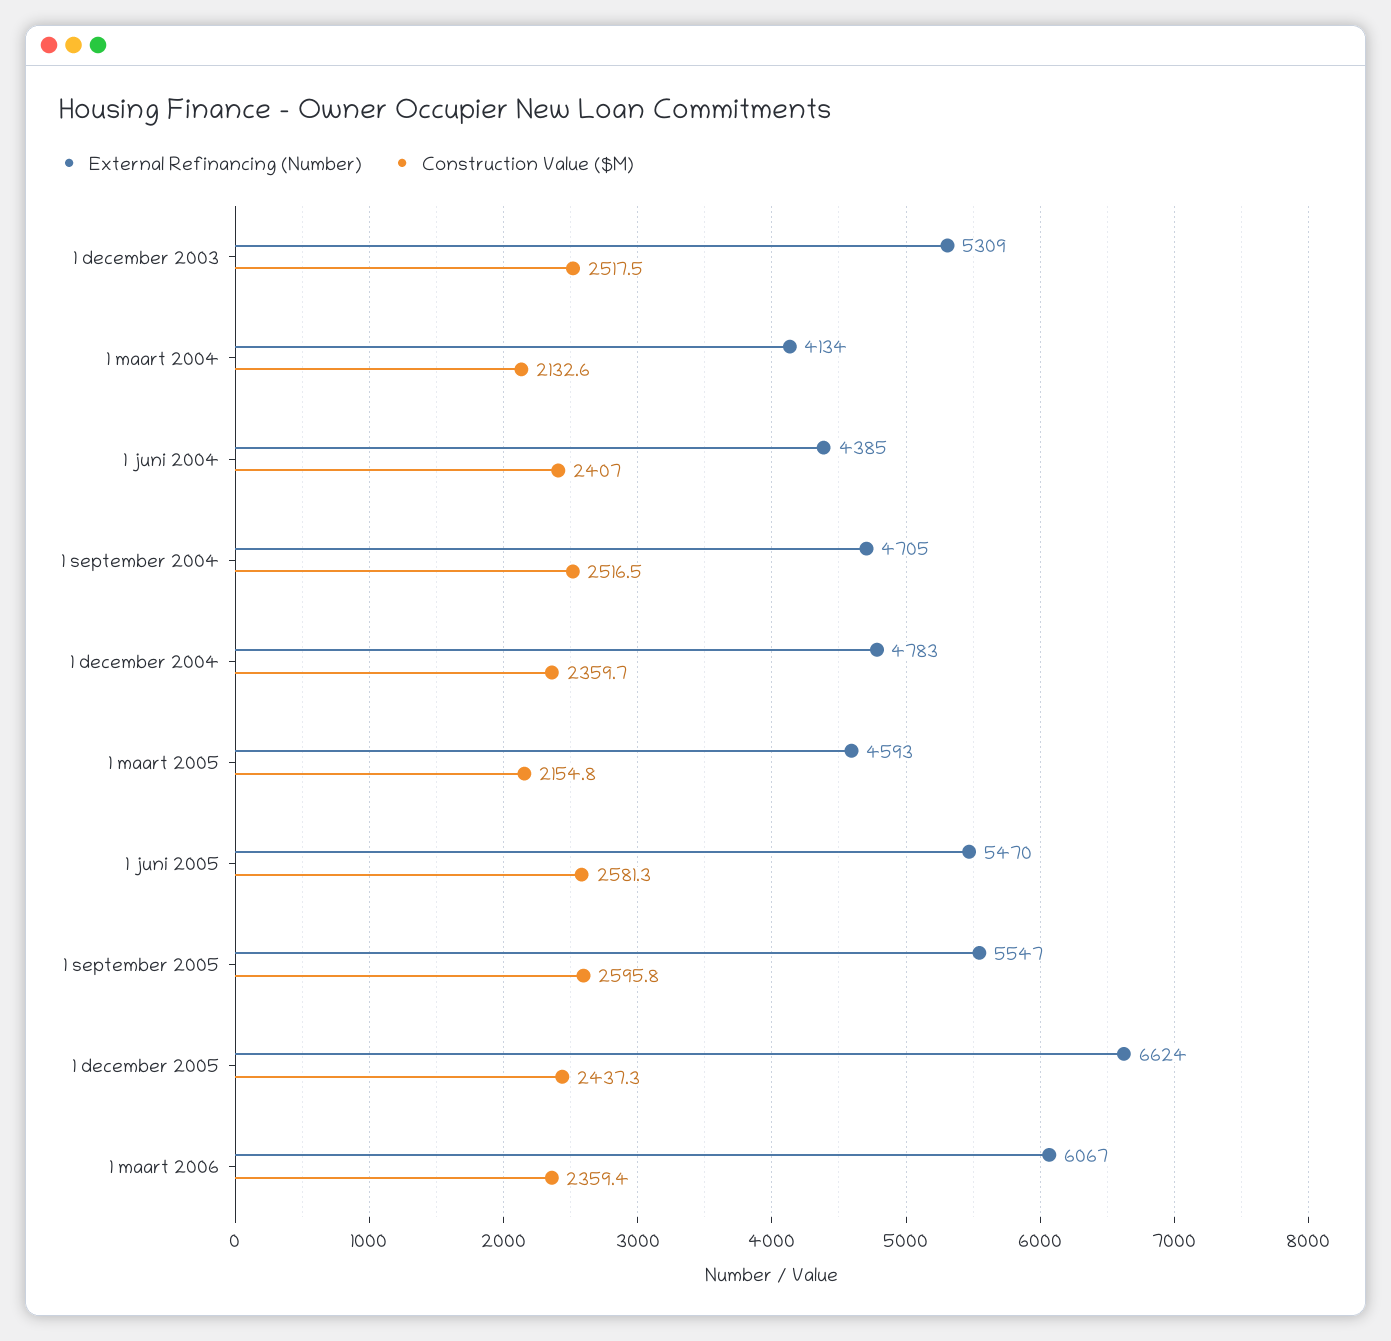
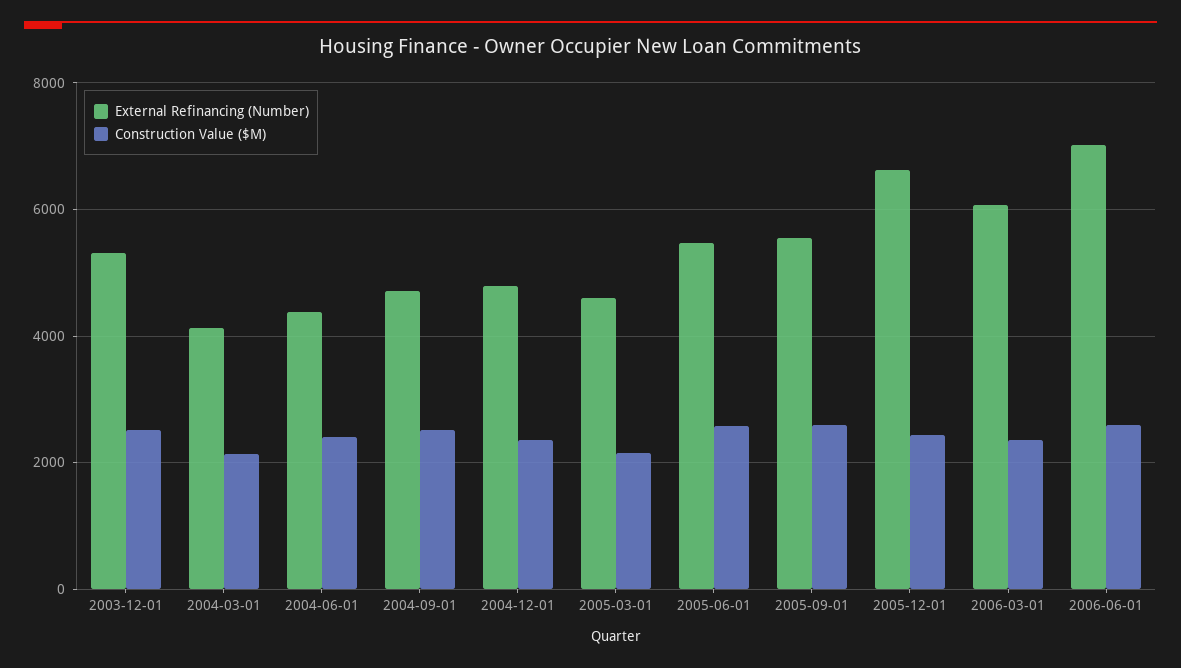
External Refinancing (Number), 2006-06-01: none -> 7000
Construction Value ($M), 2006-06-01: none -> 2600

